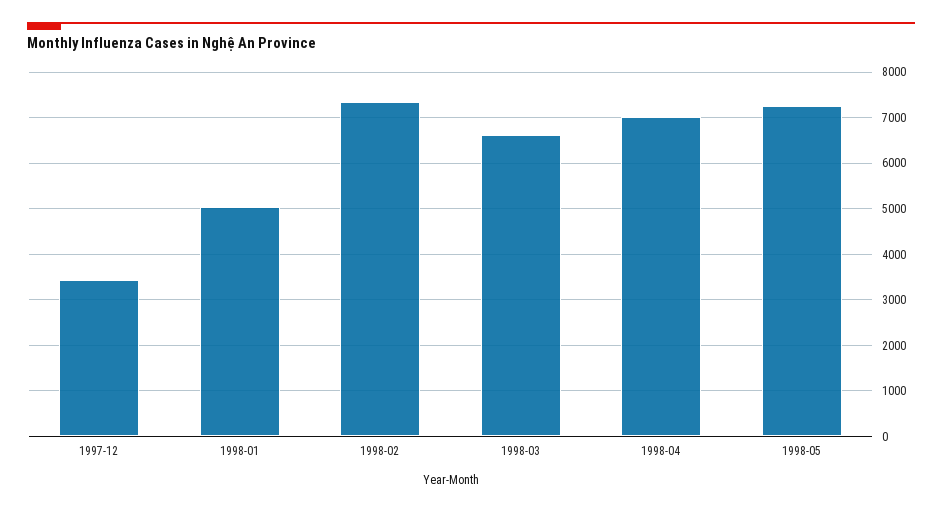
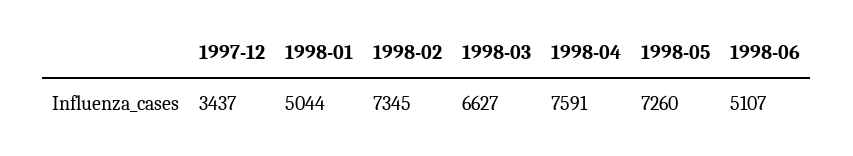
1998-04: 7000 -> 7591
1998-06: none -> 5107

